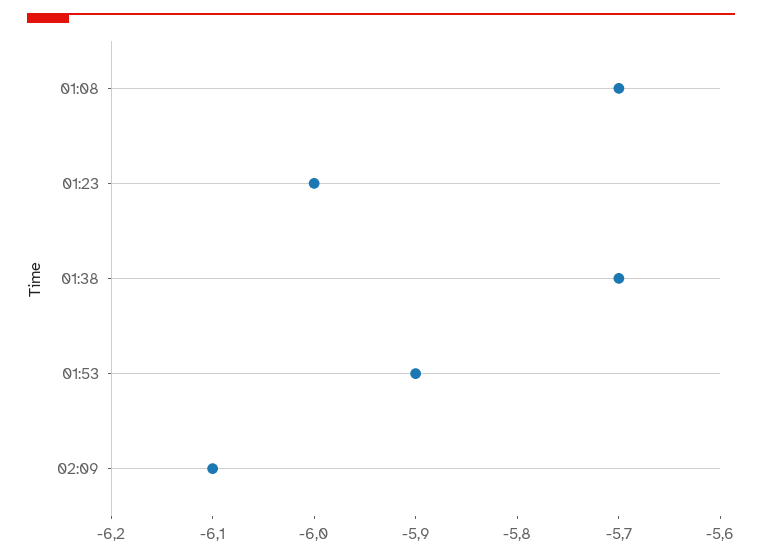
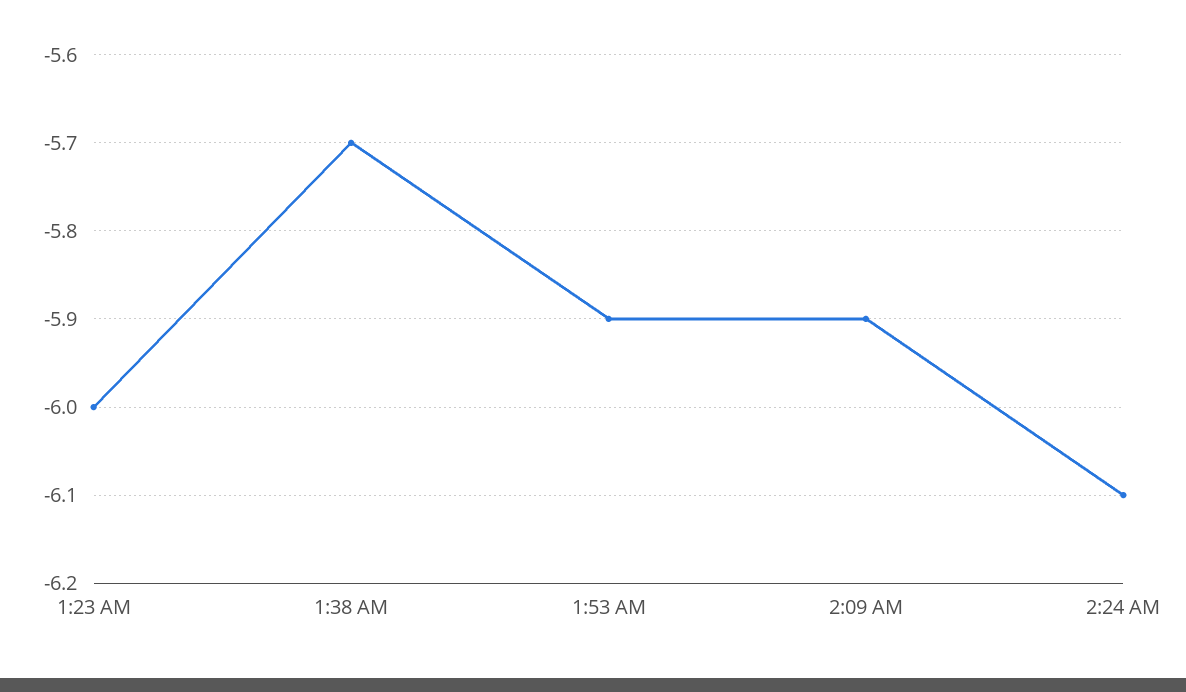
01:08: -5.7 -> none
02:09: -6.1 -> -5.9
2:24 AM: none -> -6.1

